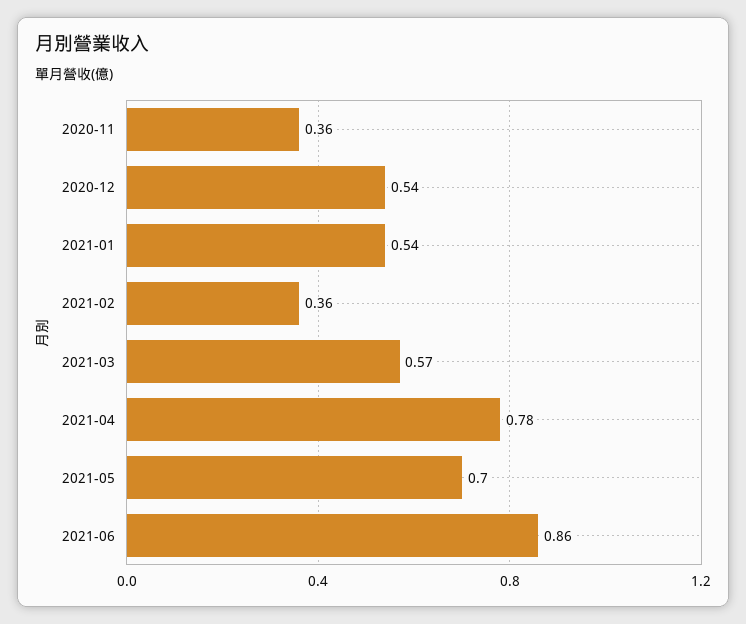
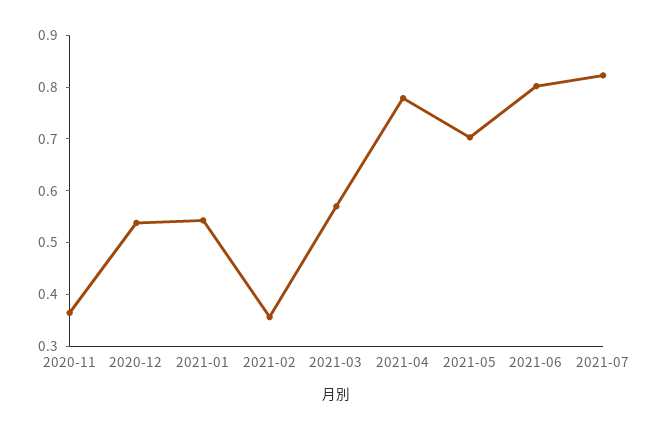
2021-06: 0.86 -> 0.8
2021-07: none -> 0.82

